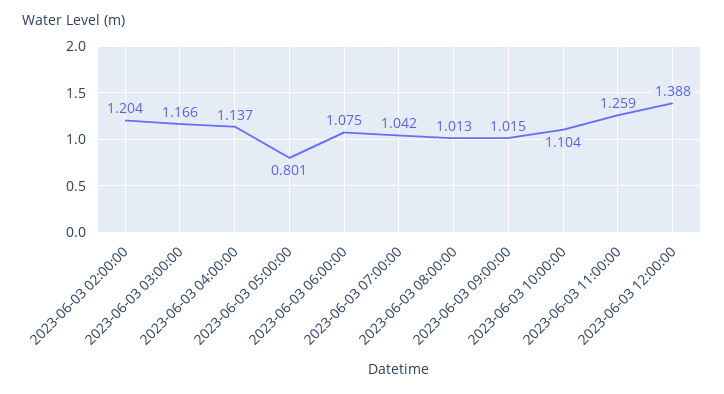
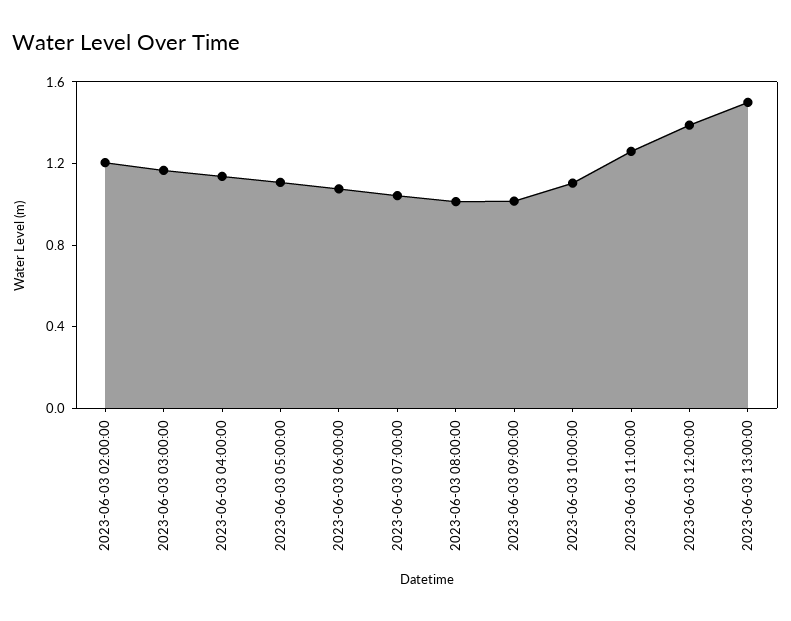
2023-06-03 05:00:00: 0.801 -> 1.1
2023-06-03 13:00:00: none -> 1.5

